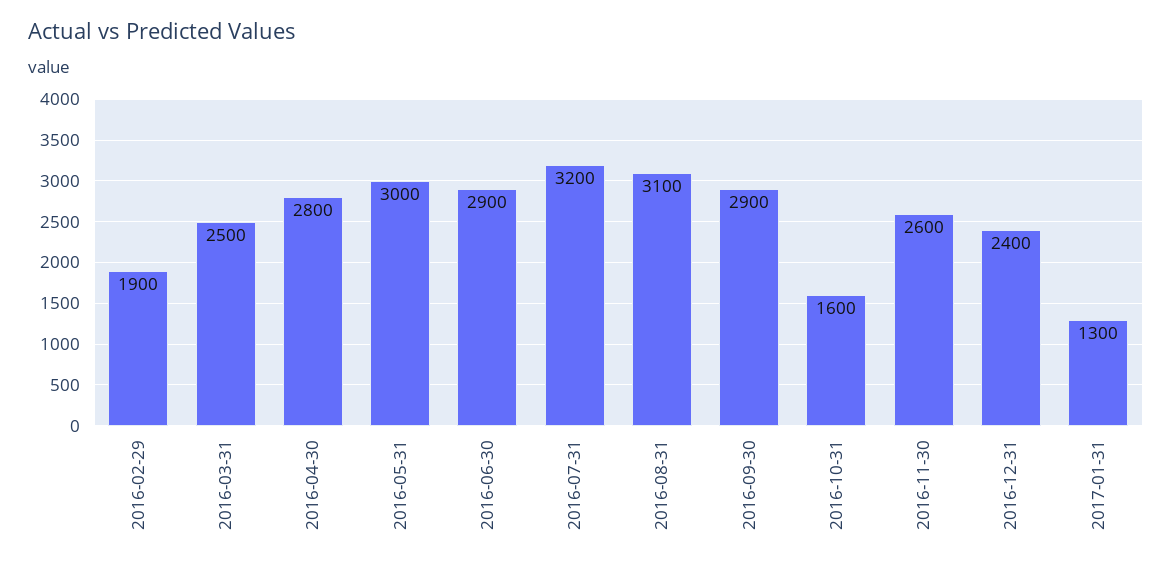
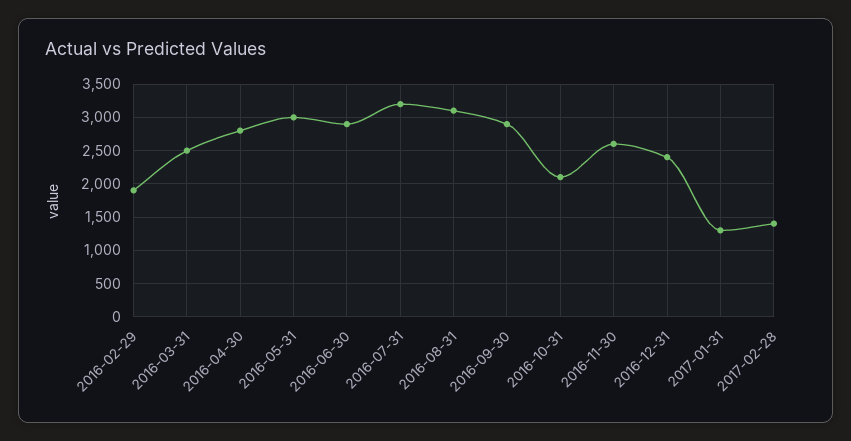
2016-10-31: 1600 -> 2100
2017-02-28: none -> 1400

